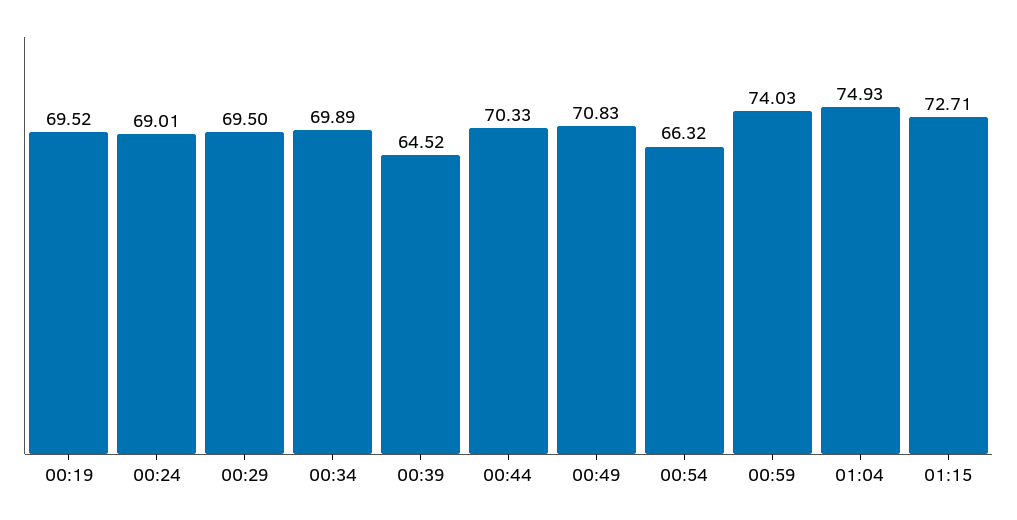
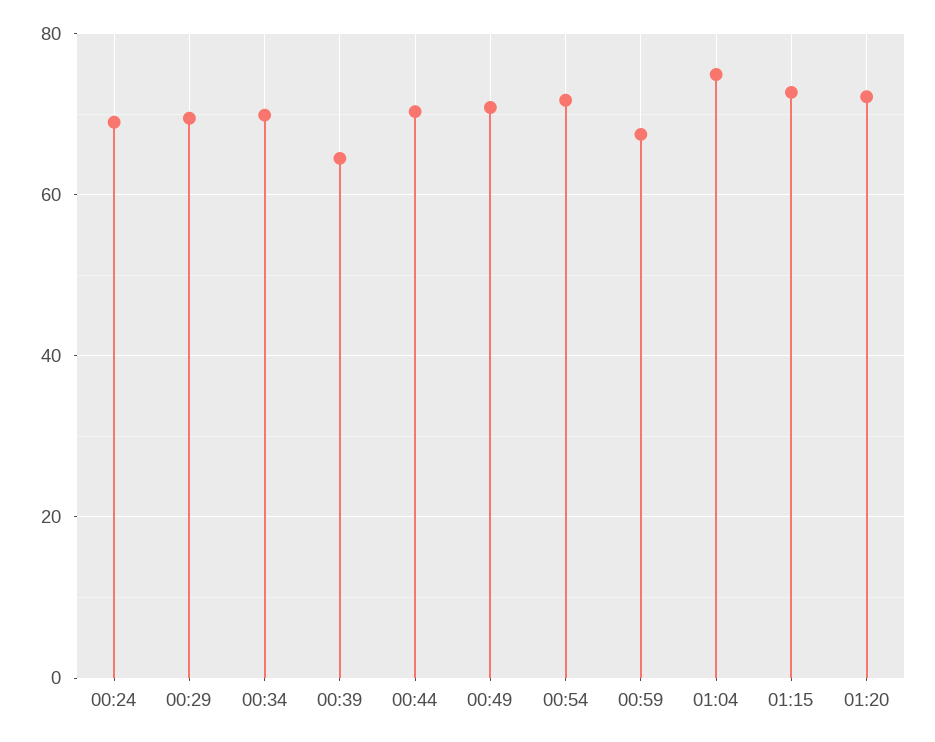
00:19: 69.52 -> none
00:54: 66.32 -> 72
00:59: 74.03 -> 68
01:20: none -> 72

